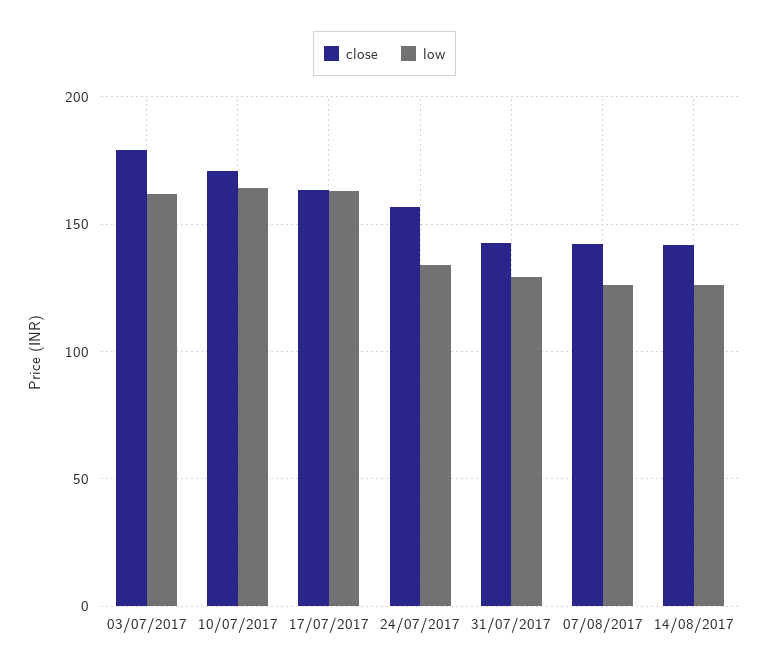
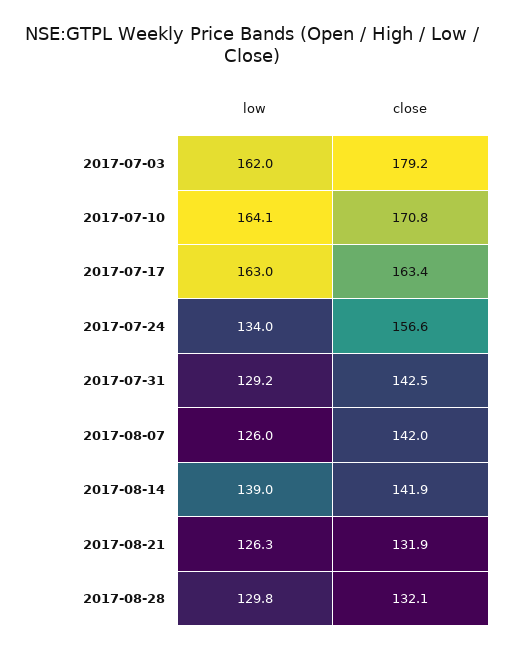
low, 14/08/2017: 125 -> 139
low, 2017-08-21: none -> 126.3
close, 2017-08-21: none -> 131.9
low, 2017-08-28: none -> 129.8
close, 2017-08-28: none -> 132.1

